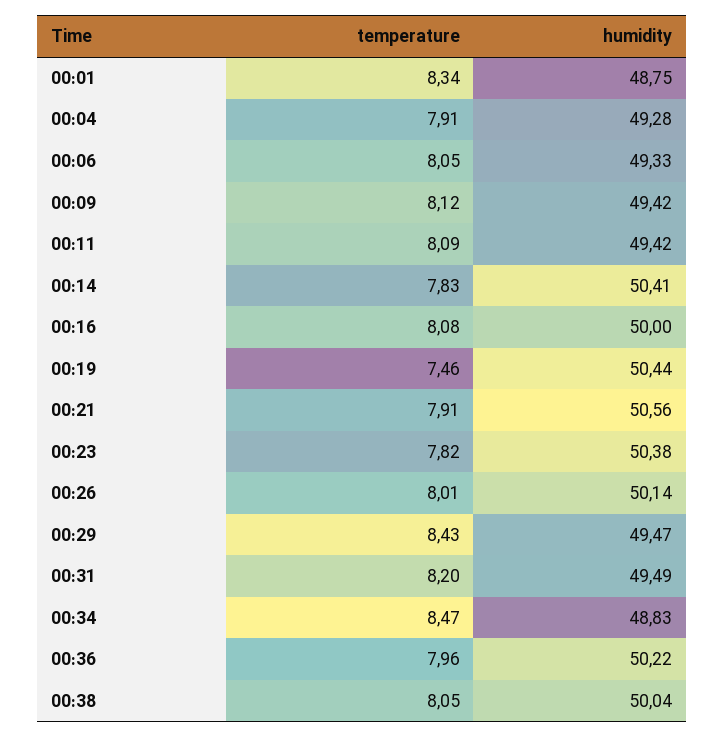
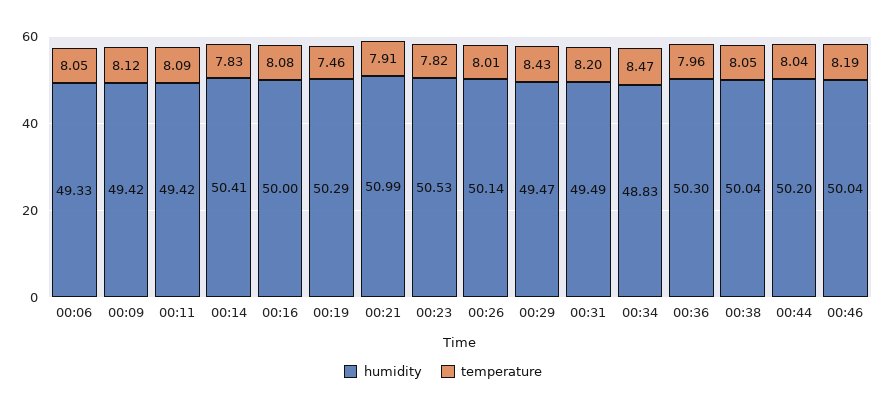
temperature, 00:01: 8.34 -> none
humidity, 00:01: 48.75 -> none
temperature, 00:04: 7.91 -> none
humidity, 00:04: 49.28 -> none
humidity, 00:19: 50.44 -> 50.29
humidity, 00:21: 50.56 -> 50.99
humidity, 00:23: 50.38 -> 50.53
humidity, 00:36: 50.22 -> 50.3
humidity, 00:44: none -> 50.2
temperature, 00:44: none -> 8.04
humidity, 00:46: none -> 50.04
temperature, 00:46: none -> 8.19

